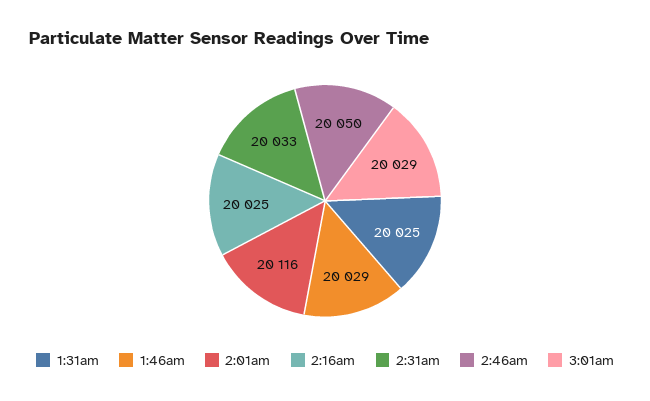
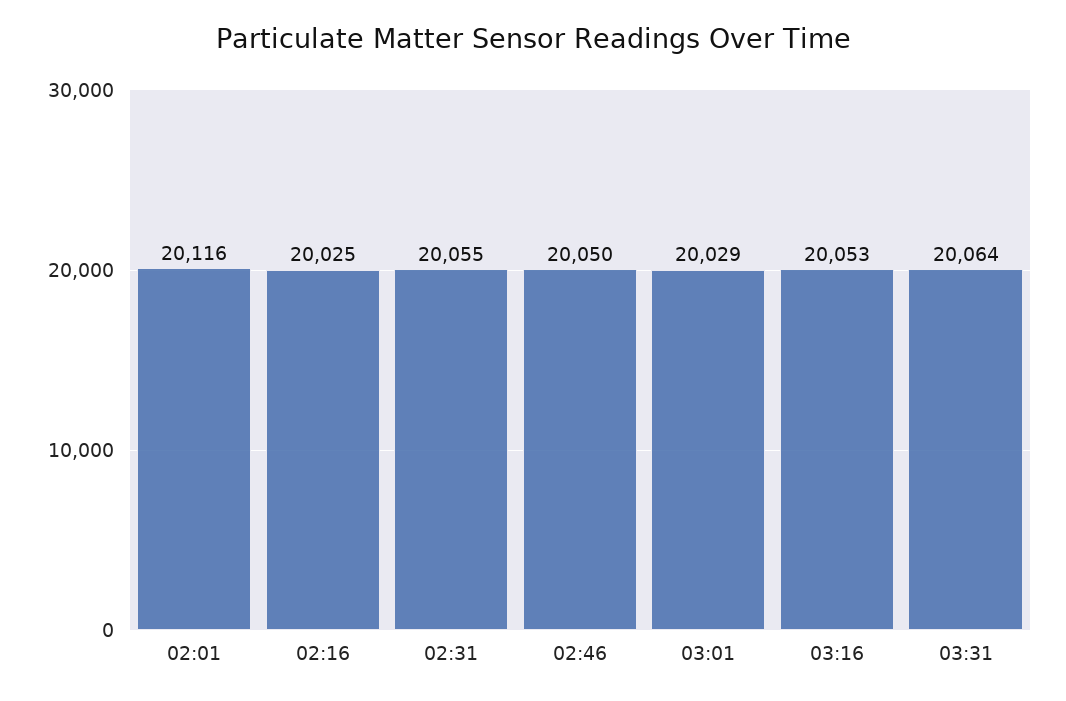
1:31am: 20025 -> none
1:46am: 20029 -> none
2:31am: 20033 -> 20055
03:16: none -> 20053
03:31: none -> 20064

